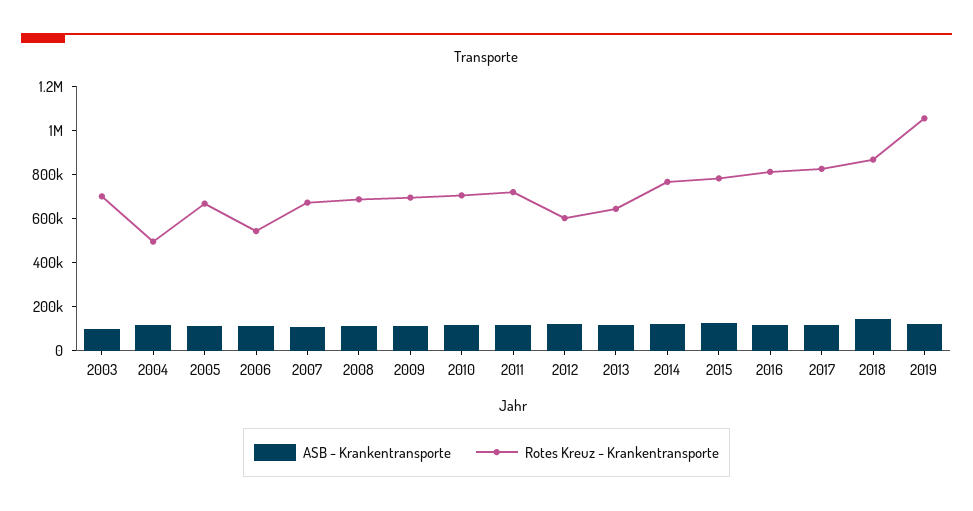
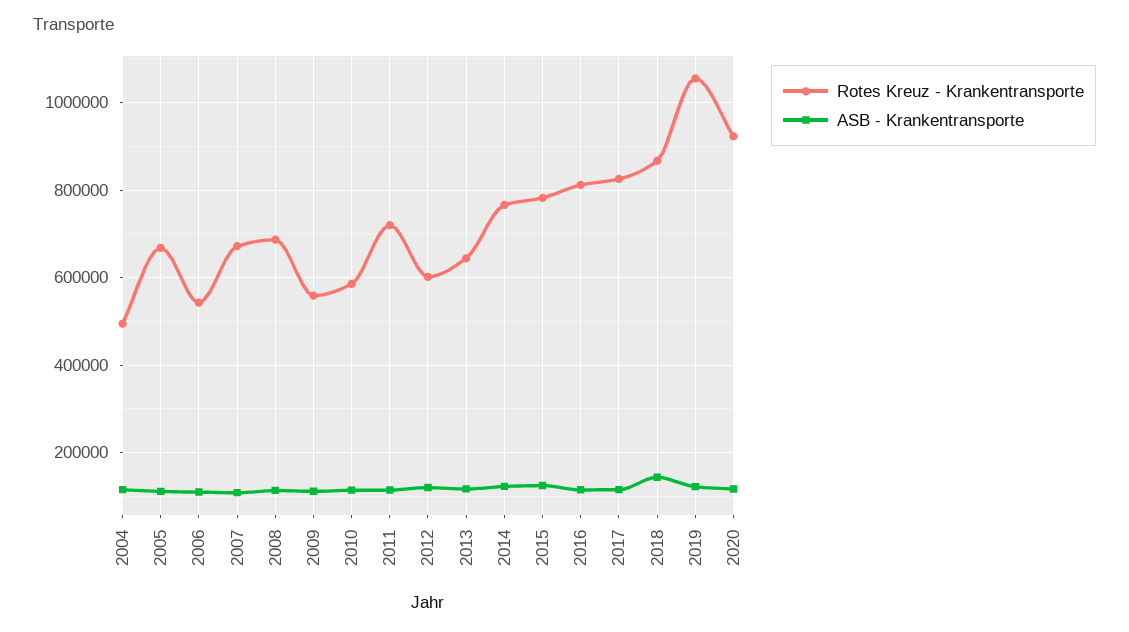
ASB - Krankentransporte, 2003: 100000 -> none
Rotes Kreuz - Krankentransporte, 2003: 700000 -> none
Rotes Kreuz - Krankentransporte, 2009: 700000 -> 560000
Rotes Kreuz - Krankentransporte, 2010: 700000 -> 580000
Rotes Kreuz - Krankentransporte, 2020: none -> 920000
ASB - Krankentransporte, 2020: none -> 120000

